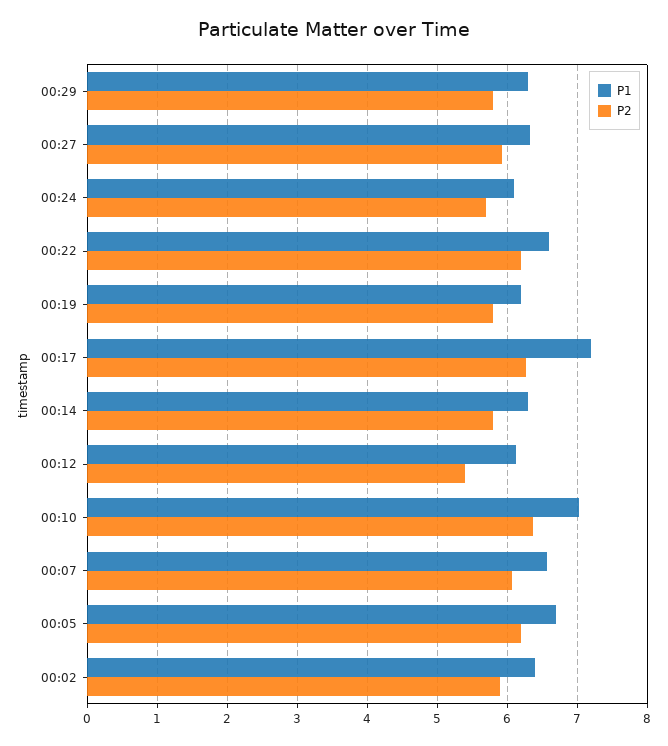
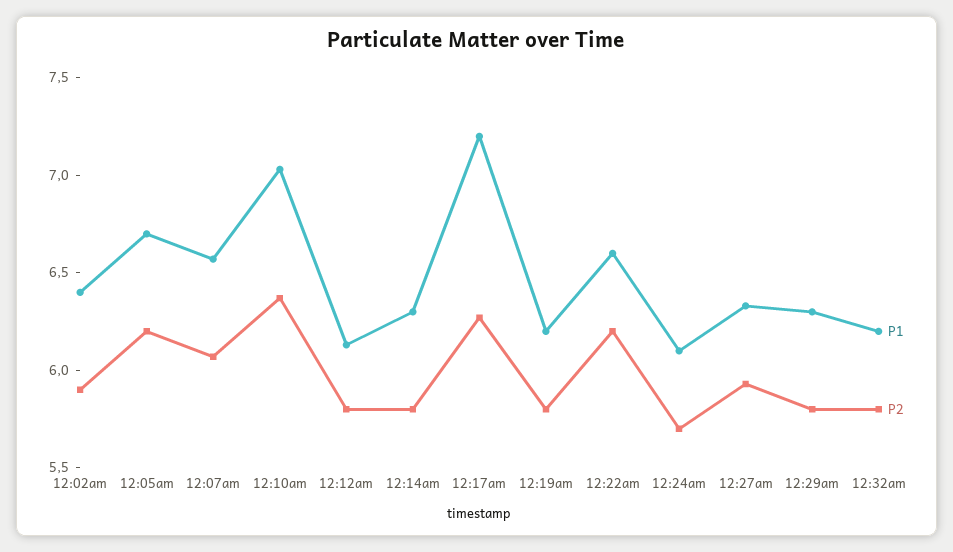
P2, 00:12: 5.4 -> 5.8
P1, 12:32am: none -> 6.2
P2, 12:32am: none -> 5.8

